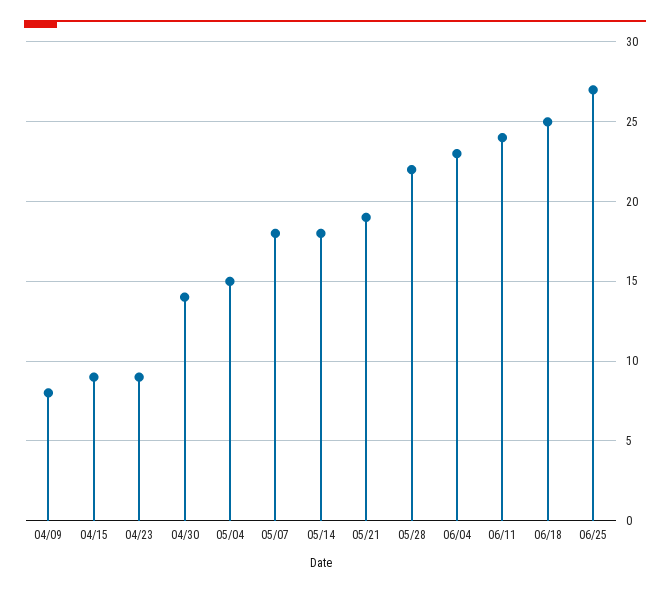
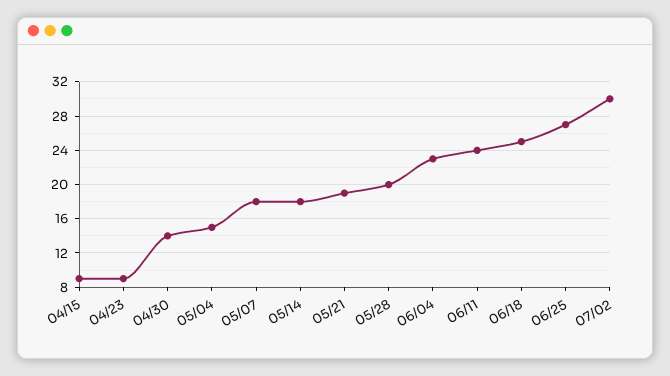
04/09: 8 -> none
05/28: 22 -> 20
07/02: none -> 30

